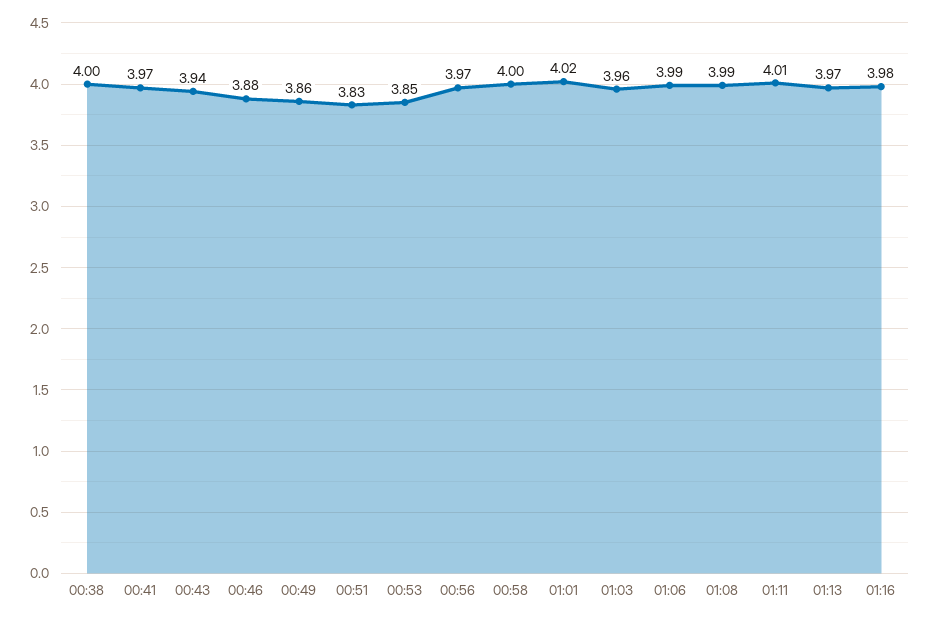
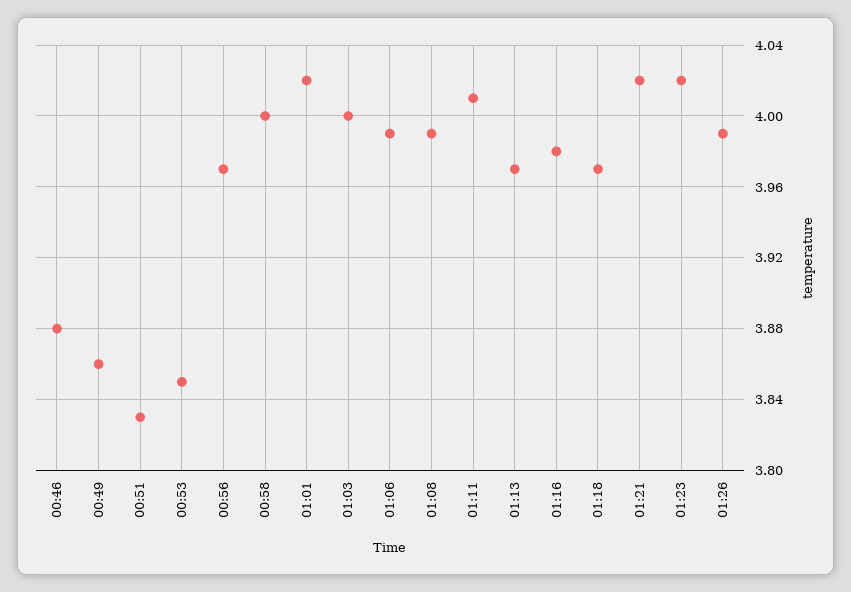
00:38: 4 -> none
00:41: 3.97 -> none
00:43: 3.94 -> none
01:03: 3.96 -> 4
01:18: none -> 3.97
01:21: none -> 4.02
01:23: none -> 4.02
01:26: none -> 3.99

